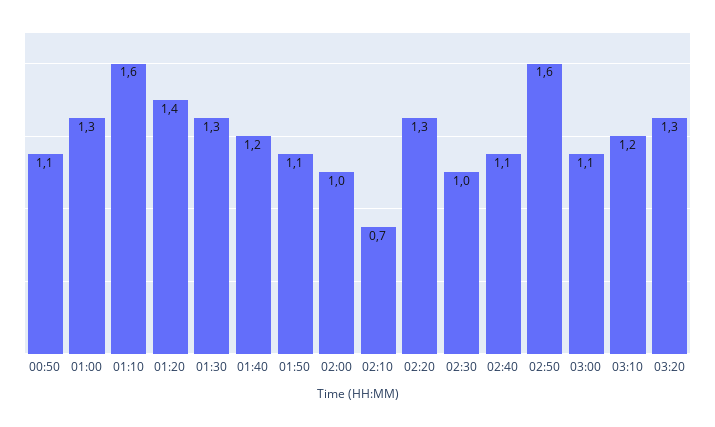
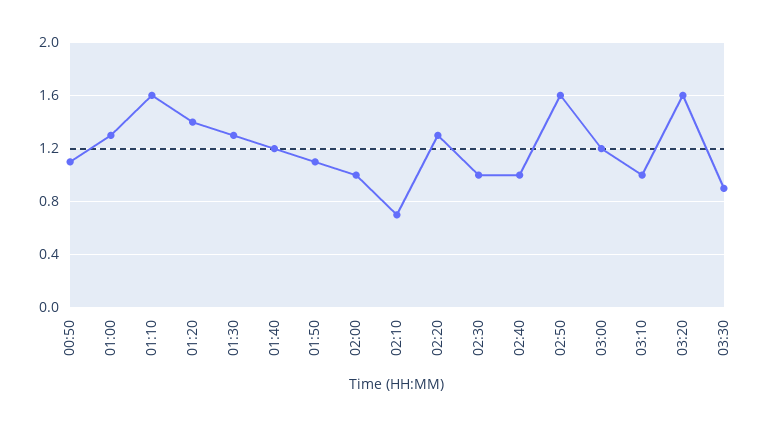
02:40: 1.1 -> 1
03:00: 1.1 -> 1.2
03:10: 1.2 -> 1
03:20: 1.3 -> 1.6
03:30: none -> 0.9

